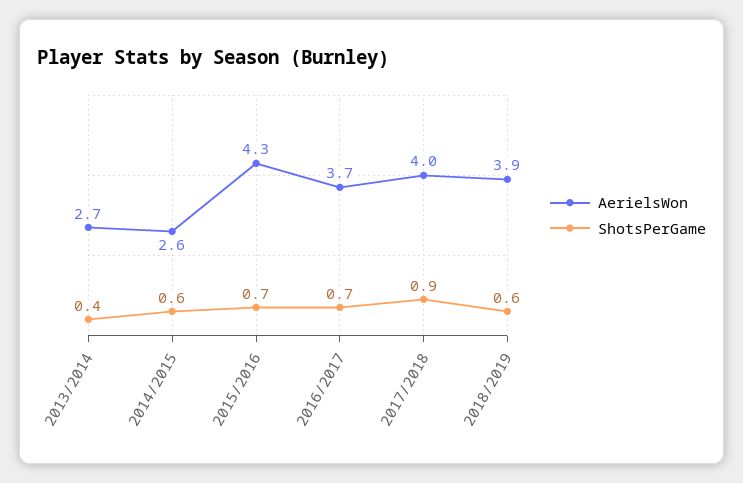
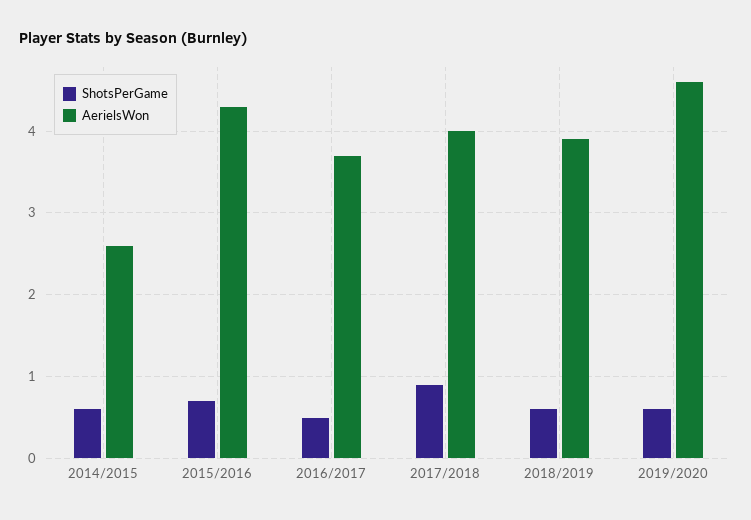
AerielsWon, 2013/2014: 2.7 -> none
ShotsPerGame, 2013/2014: 0.4 -> none
ShotsPerGame, 2016/2017: 0.7 -> 0.5
ShotsPerGame, 2019/2020: none -> 0.6
AerielsWon, 2019/2020: none -> 4.6

